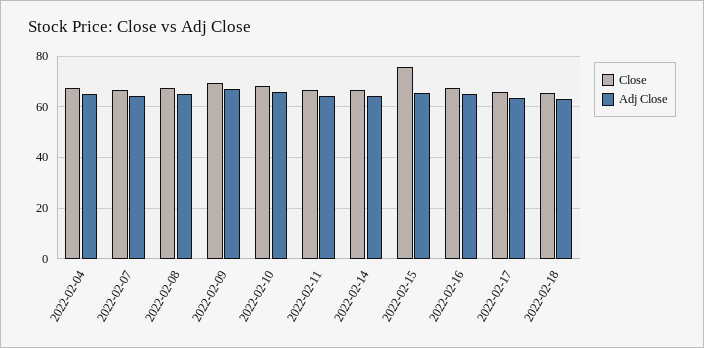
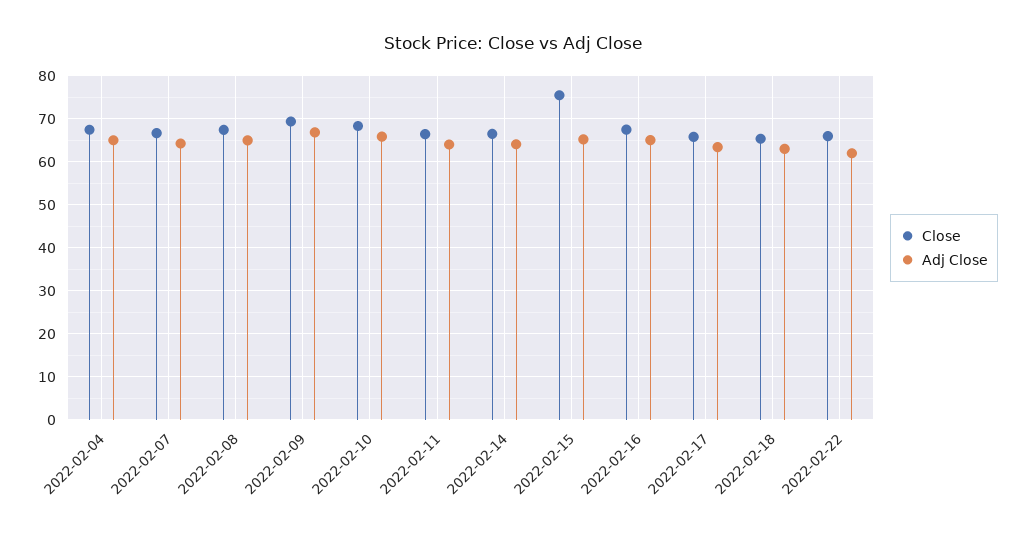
Close, 2022-02-22: none -> 66
Adj Close, 2022-02-22: none -> 62

